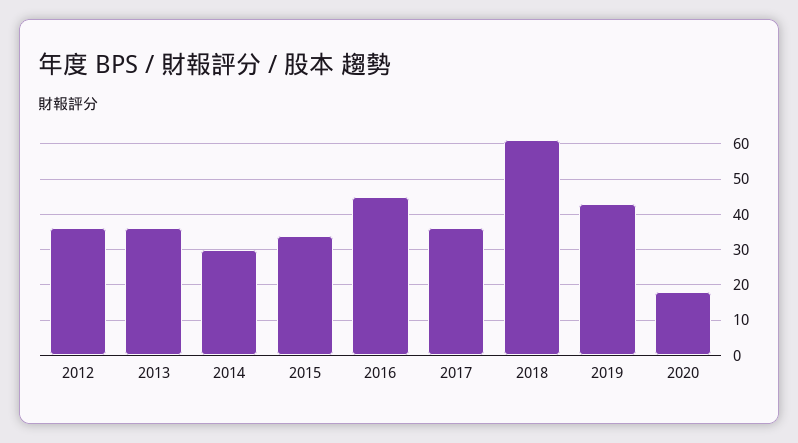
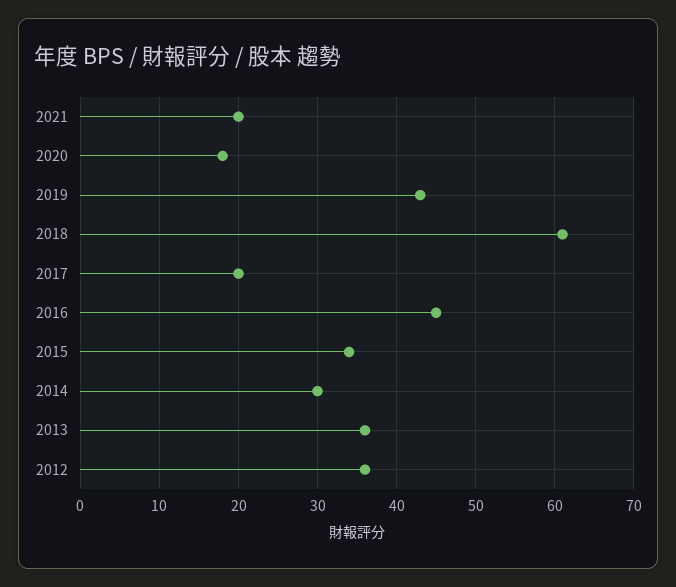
2017: 35 -> 20
2021: none -> 20

